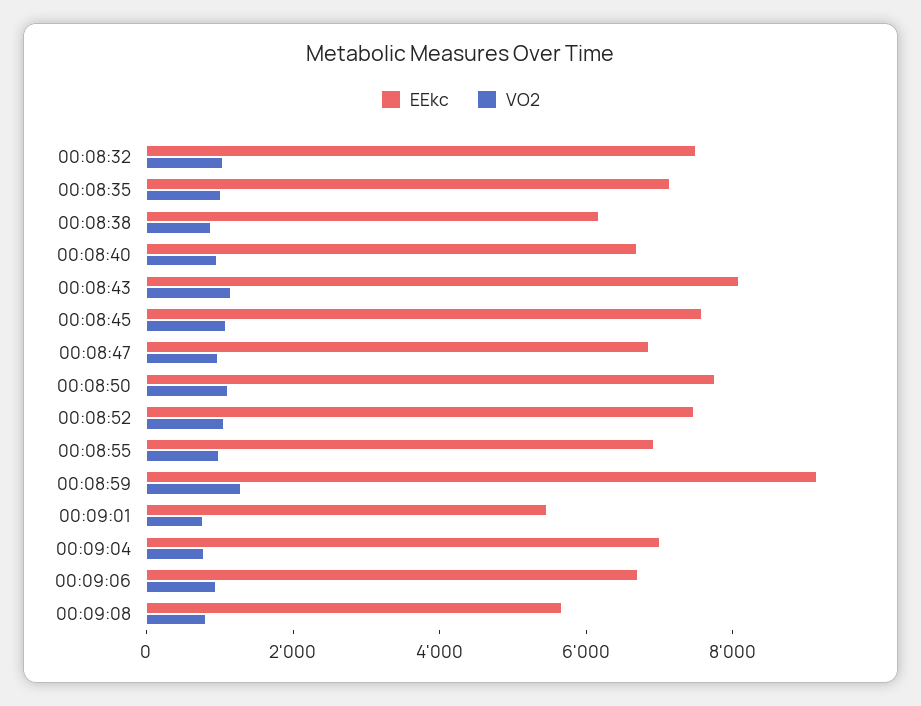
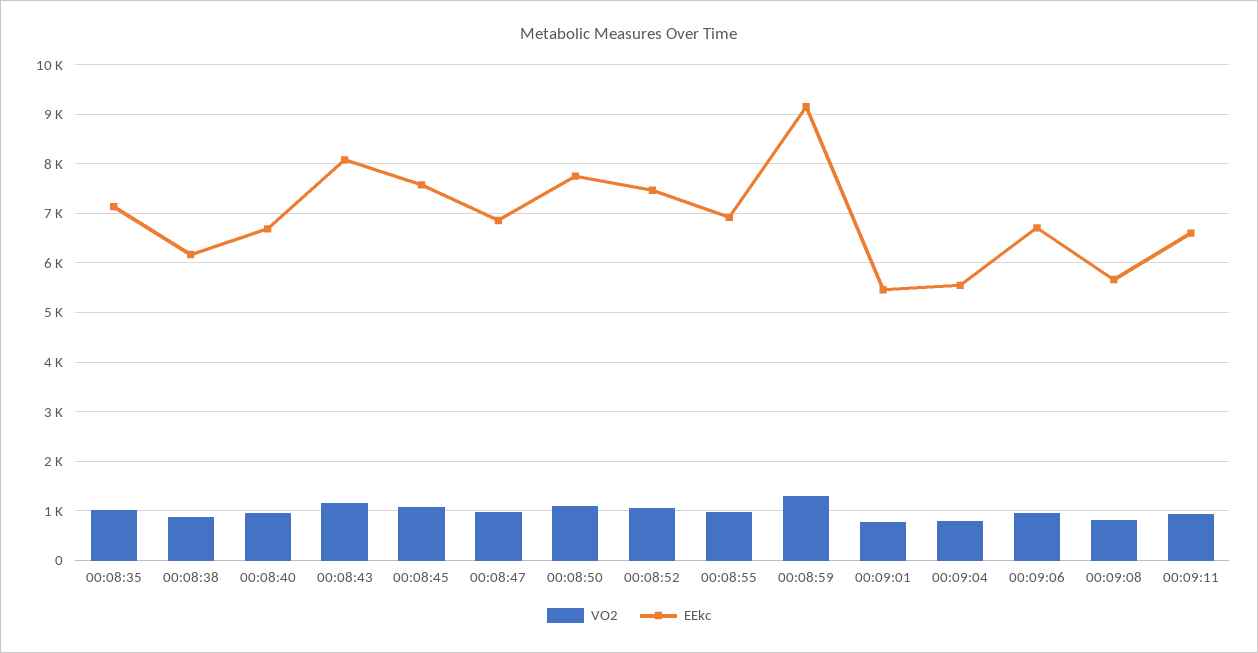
EEkc, 00:08:32: 7500 -> none
VO2, 00:08:32: 1000 -> none
EEkc, 00:09:04: 7000 -> 5600
VO2, 00:09:11: none -> 1000
EEkc, 00:09:11: none -> 6600

